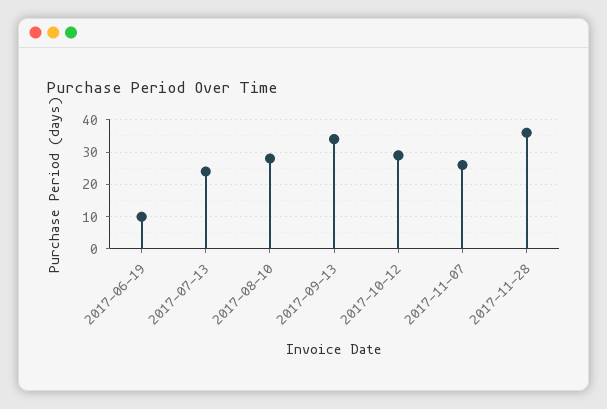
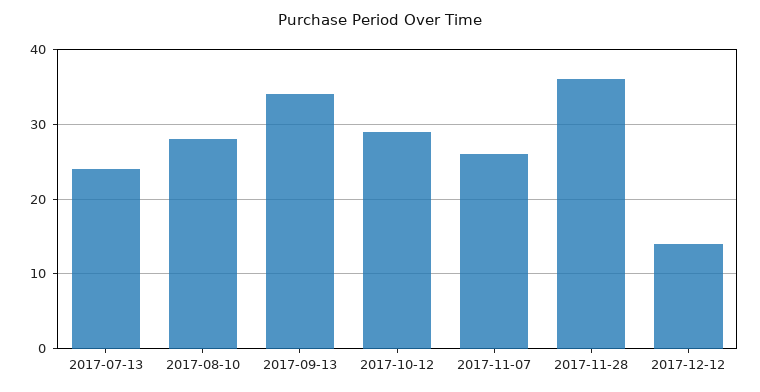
2017-06-19: 10 -> none
2017-12-12: none -> 14

